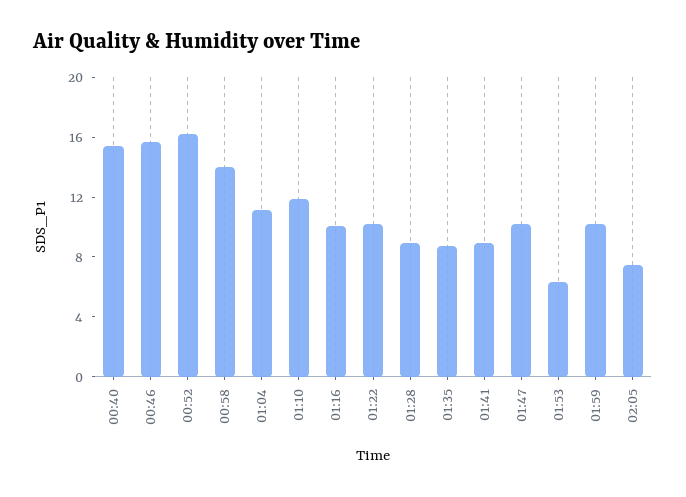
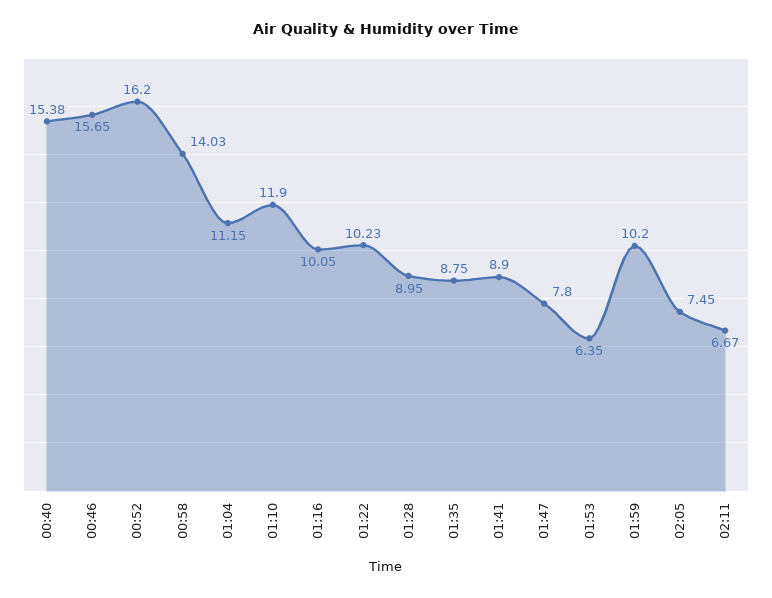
01:47: 10 -> 7.8
02:11: none -> 6.67

